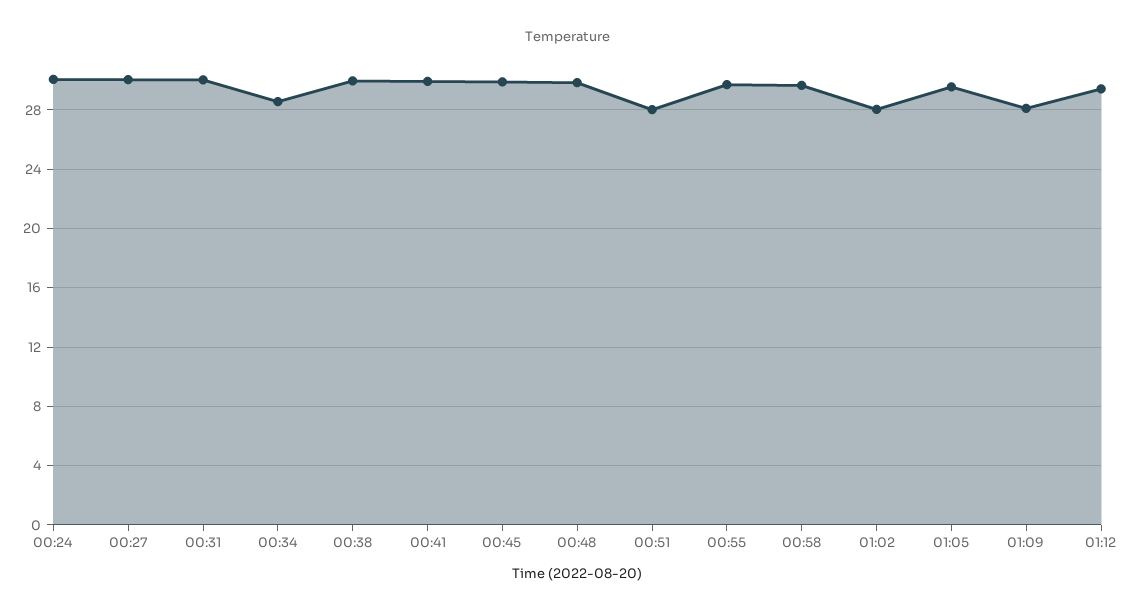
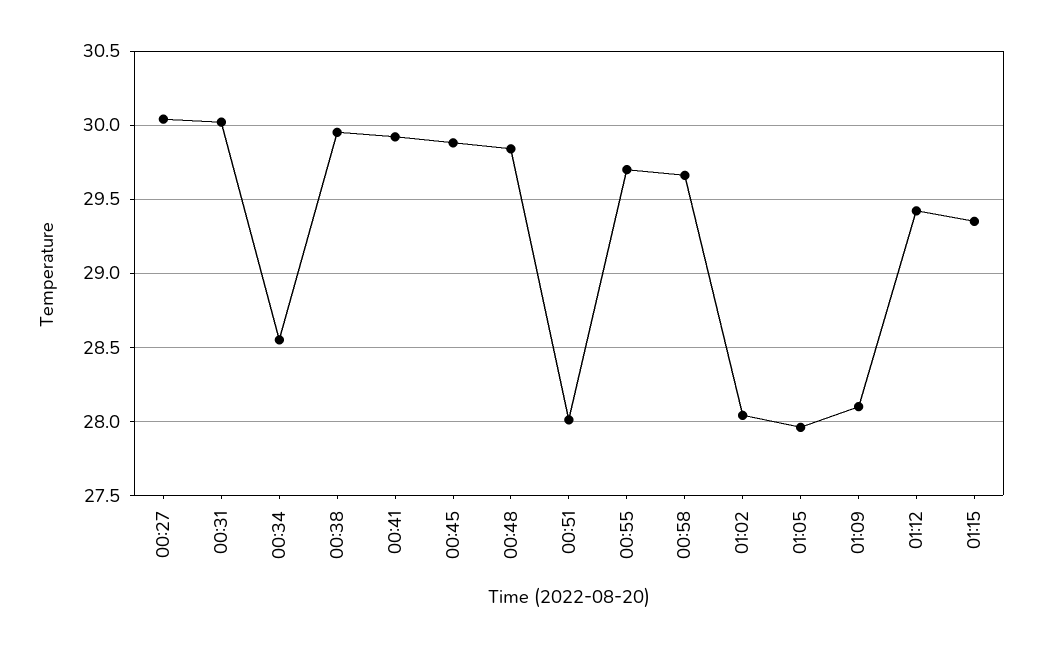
00:24: 30 -> none
01:05: 29.5 -> 27.95
01:15: none -> 29.35

